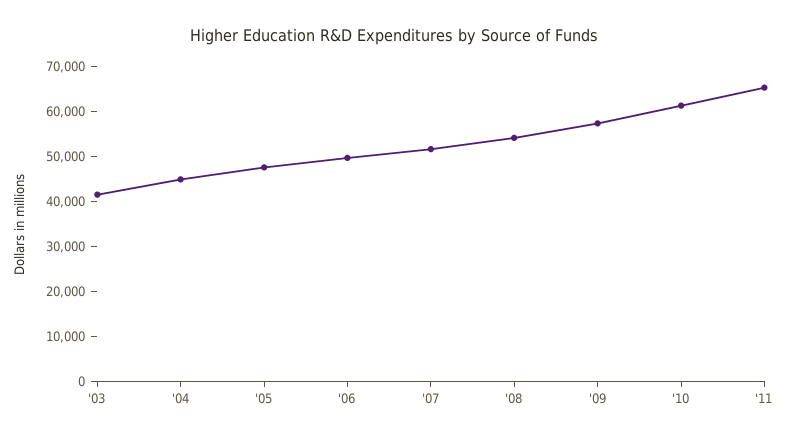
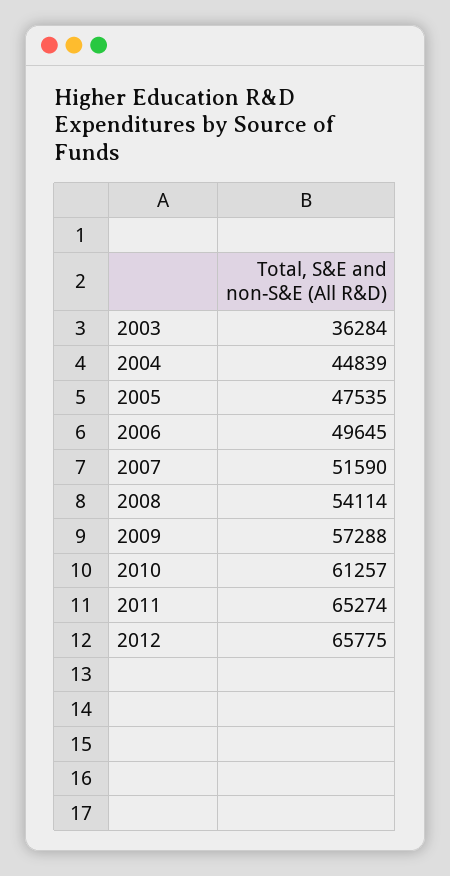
'03: 42000 -> 36284
2012: none -> 65775

